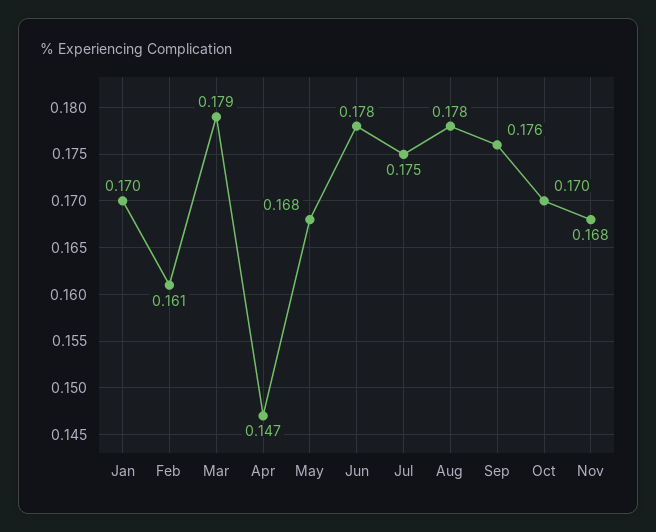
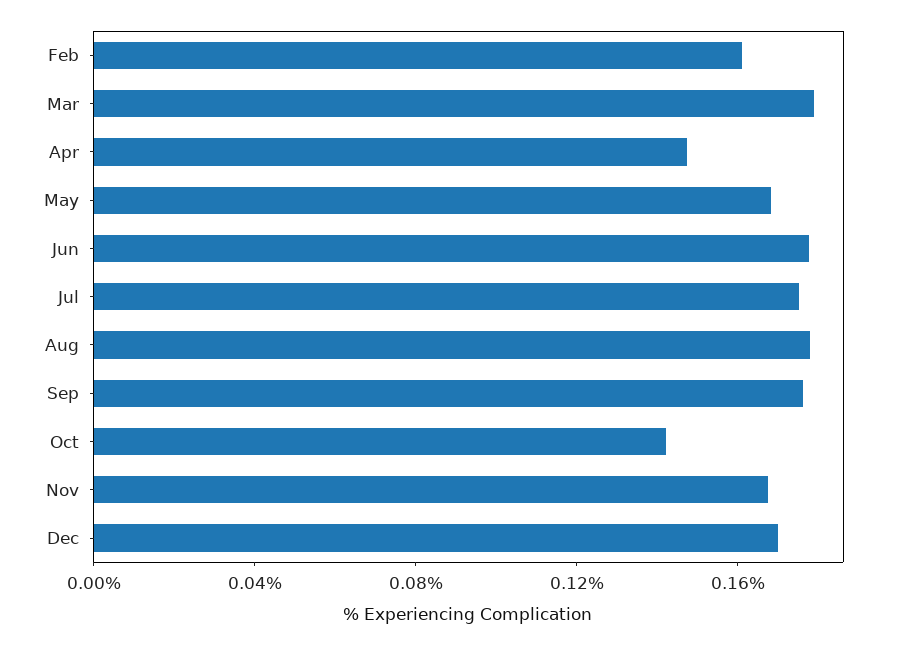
Jan: 0.17 -> none
Oct: 0.17 -> 0.14
Dec: none -> 0.17

